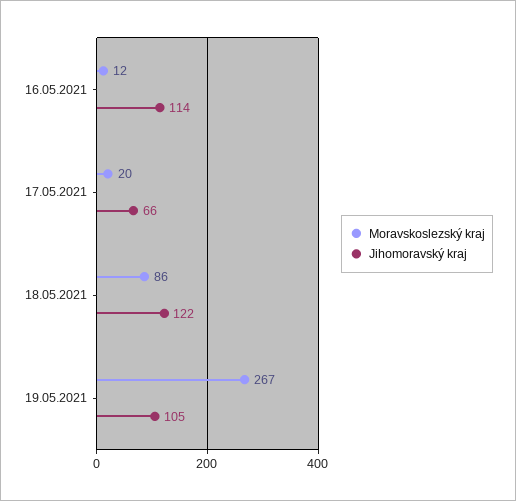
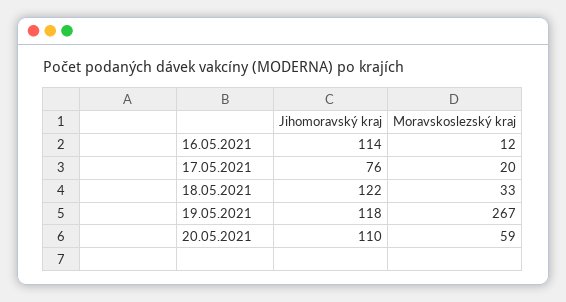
Jihomoravský kraj, 17.05.2021: 66 -> 76
Moravskoslezský kraj, 18.05.2021: 86 -> 33
Jihomoravský kraj, 19.05.2021: 105 -> 118
Jihomoravský kraj, 20.05.2021: none -> 110
Moravskoslezský kraj, 20.05.2021: none -> 59

